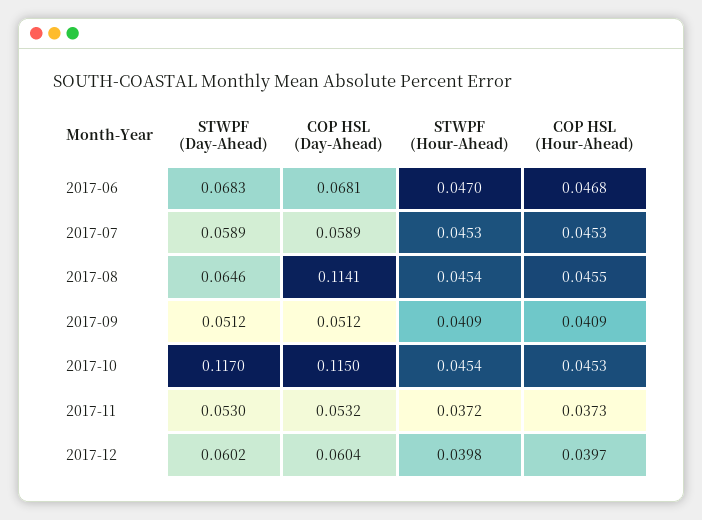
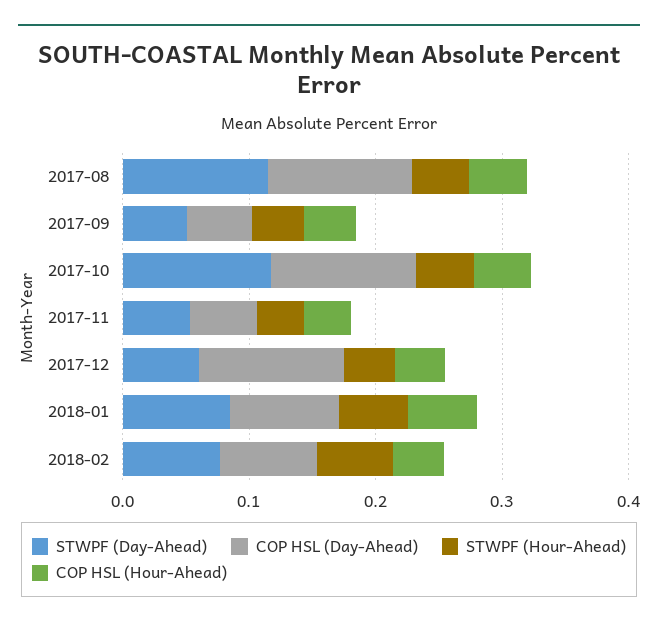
STWPF (Day-Ahead), 2017-06: 0.0683 -> none
COP HSL (Day-Ahead), 2017-06: 0.0681 -> none
STWPF (Hour-Ahead), 2017-06: 0.047 -> none
COP HSL (Hour-Ahead), 2017-06: 0.0468 -> none
STWPF (Day-Ahead), 2017-07: 0.0589 -> none
COP HSL (Day-Ahead), 2017-07: 0.0589 -> none
STWPF (Hour-Ahead), 2017-07: 0.0453 -> none
COP HSL (Hour-Ahead), 2017-07: 0.0453 -> none
STWPF (Day-Ahead), 2017-08: 0.0646 -> 0.12
COP HSL (Day-Ahead), 2017-12: 0.0604 -> 0.12
STWPF (Day-Ahead), 2018-01: none -> 0.08
COP HSL (Day-Ahead), 2018-01: none -> 0.08
STWPF (Hour-Ahead), 2018-01: none -> 0.06
COP HSL (Hour-Ahead), 2018-01: none -> 0.06
STWPF (Day-Ahead), 2018-02: none -> 0.08
COP HSL (Day-Ahead), 2018-02: none -> 0.08
STWPF (Hour-Ahead), 2018-02: none -> 0.06
COP HSL (Hour-Ahead), 2018-02: none -> 0.04

